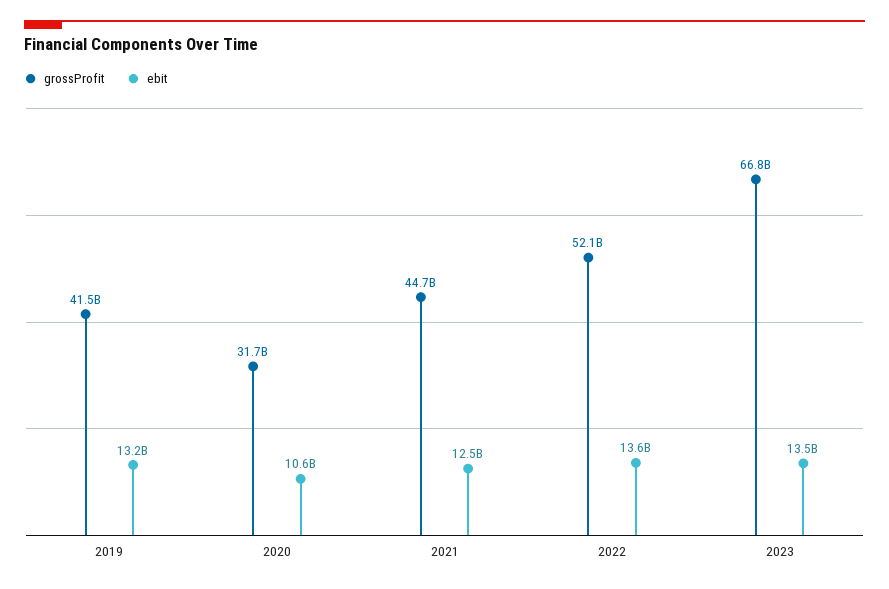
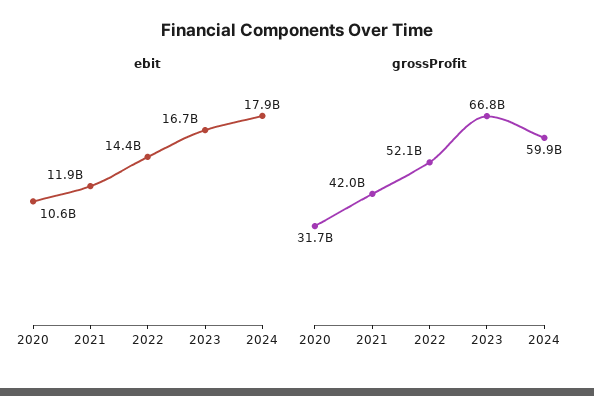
grossProfit, 2019: 41500000000 -> none
ebit, 2019: 13200000000 -> none
grossProfit, 2021: 44700000000 -> 42000000000
ebit, 2021: 12500000000 -> 11900000000
ebit, 2022: 13600000000 -> 14400000000
ebit, 2023: 13500000000 -> 16700000000
ebit, 2024: none -> 17900000000
grossProfit, 2024: none -> 59900000000

